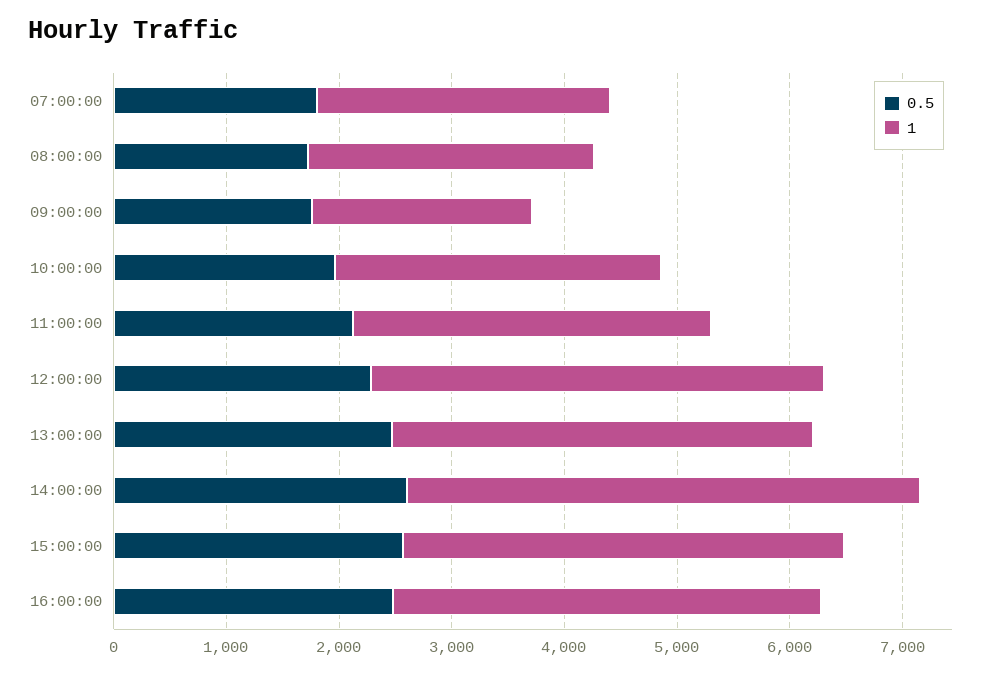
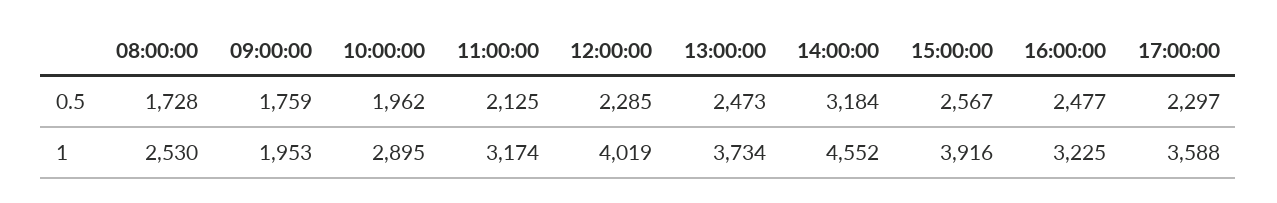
0.5, 07:00:00: 1800 -> none
1, 07:00:00: 2600 -> none
0.5, 14:00:00: 2600 -> 3184
1, 16:00:00: 3800 -> 3225
0.5, 17:00:00: none -> 2297
1, 17:00:00: none -> 3588

